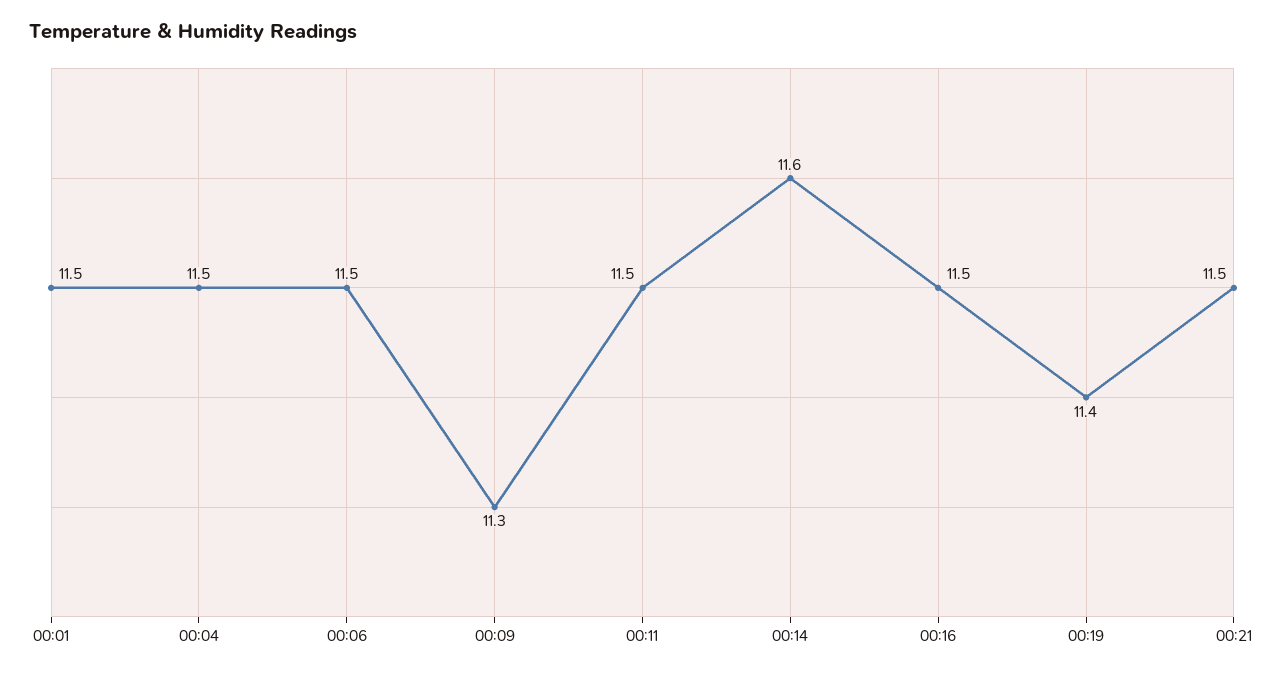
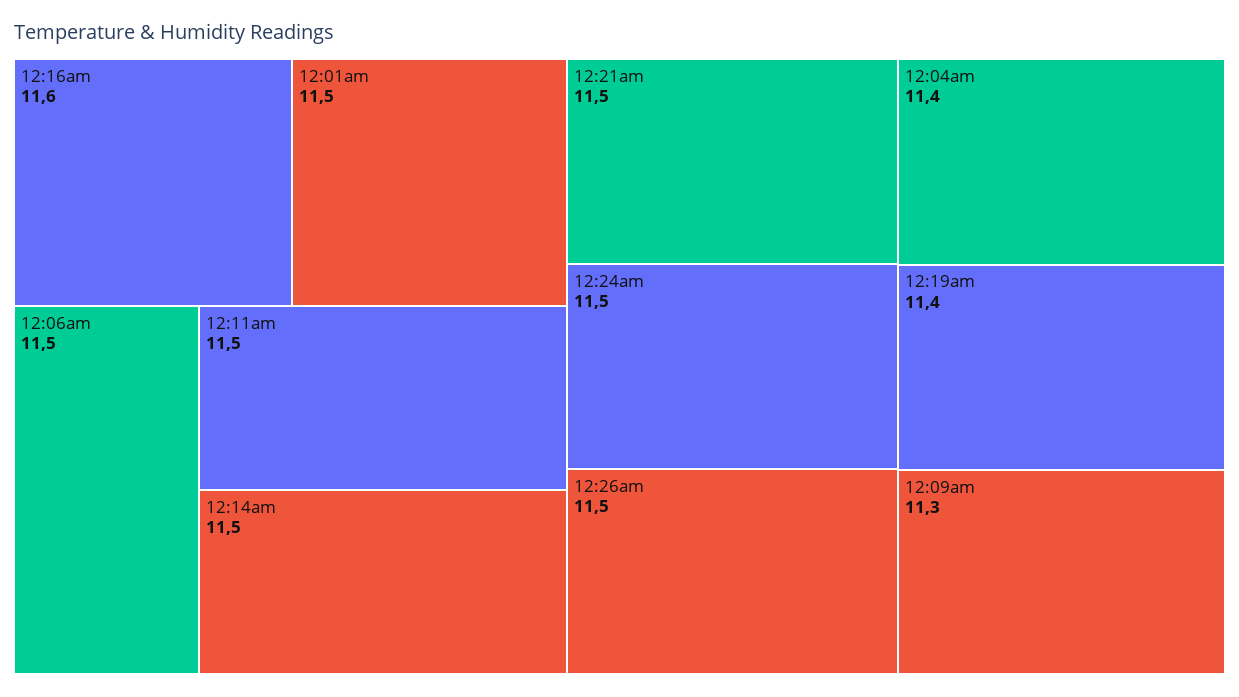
00:04: 11.5 -> 11.4
00:14: 11.6 -> 11.5
00:16: 11.5 -> 11.6
12:24am: none -> 11.5
12:26am: none -> 11.5

